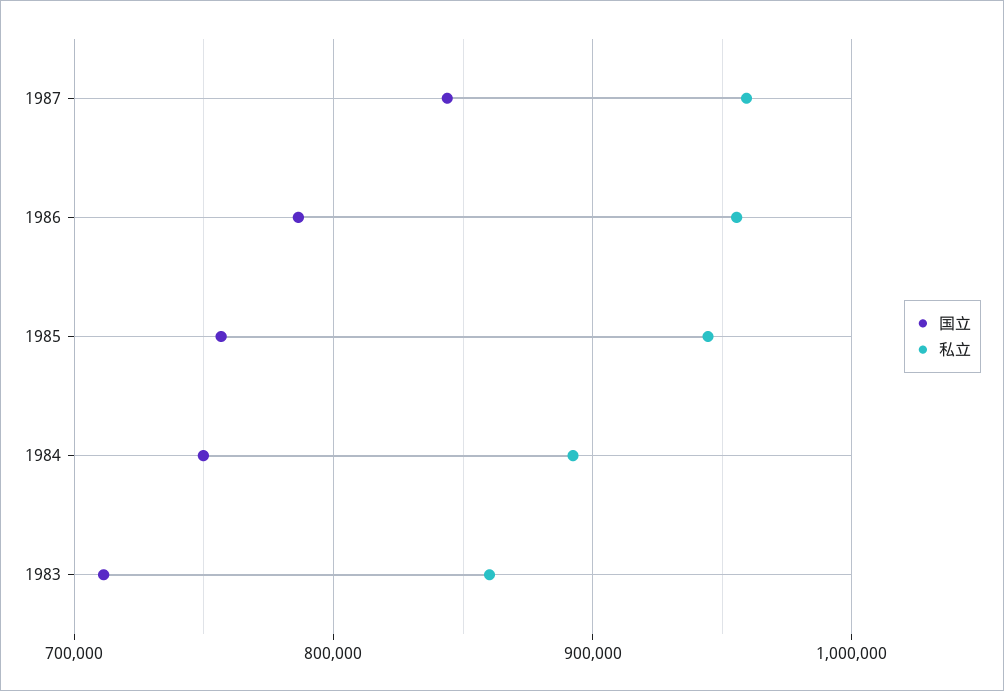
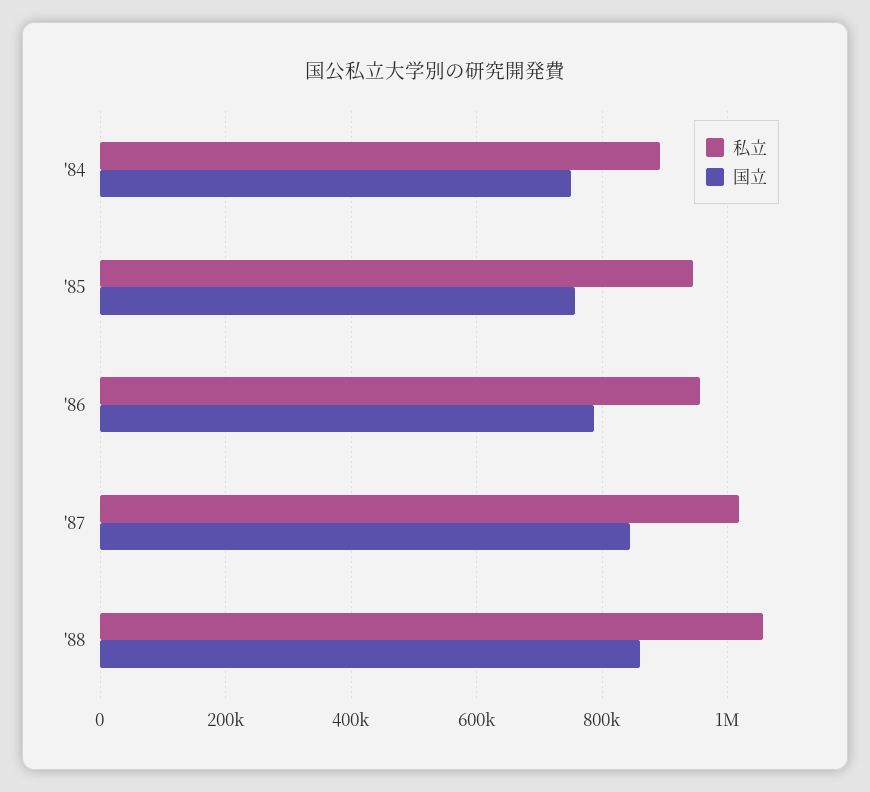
私立, 1987: 960000 -> 1020000
国立, 1983: 710000 -> none
私立, 1983: 860000 -> none
私立, '88: none -> 1060000
国立, '88: none -> 860000

